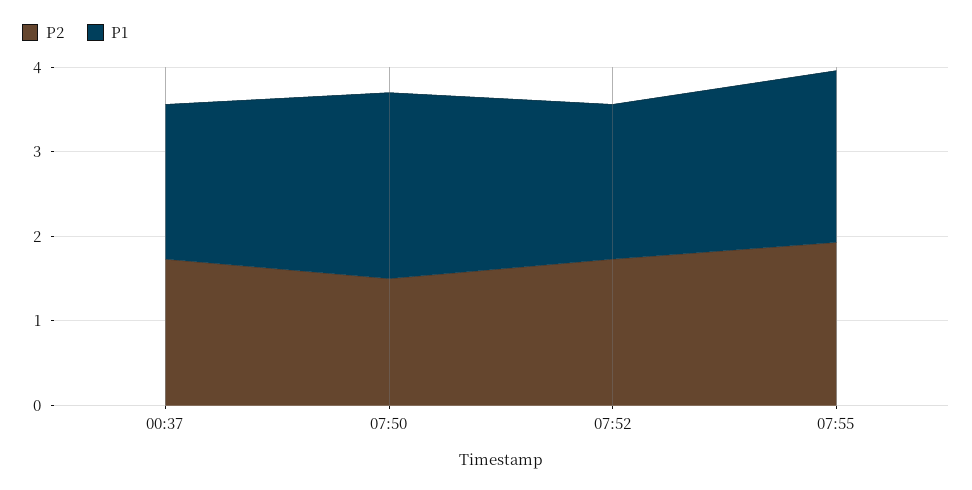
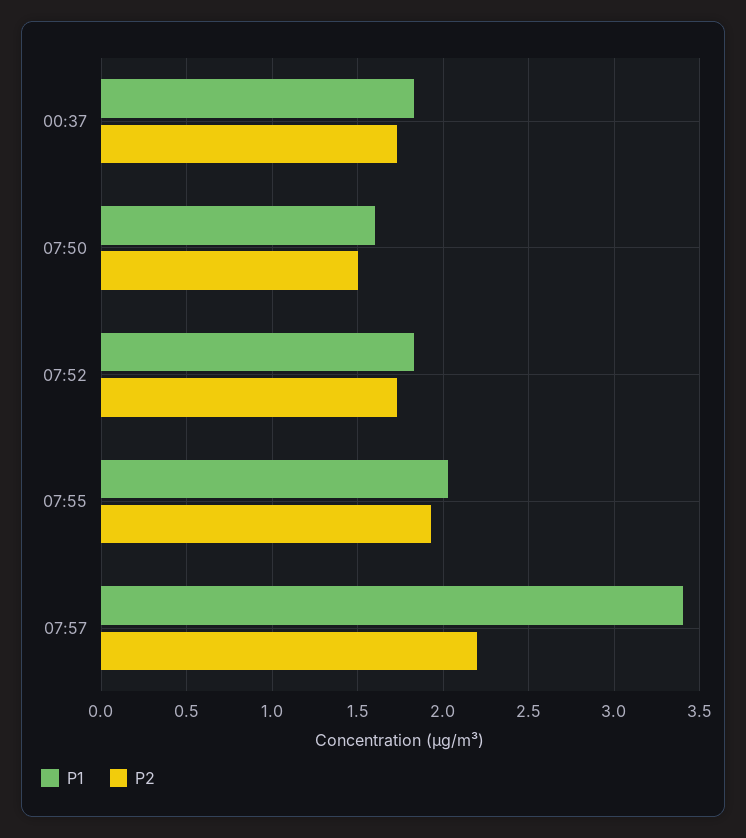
P1, 07:50: 2.2 -> 1.6
P1, 07:57: none -> 3.4
P2, 07:57: none -> 2.2

